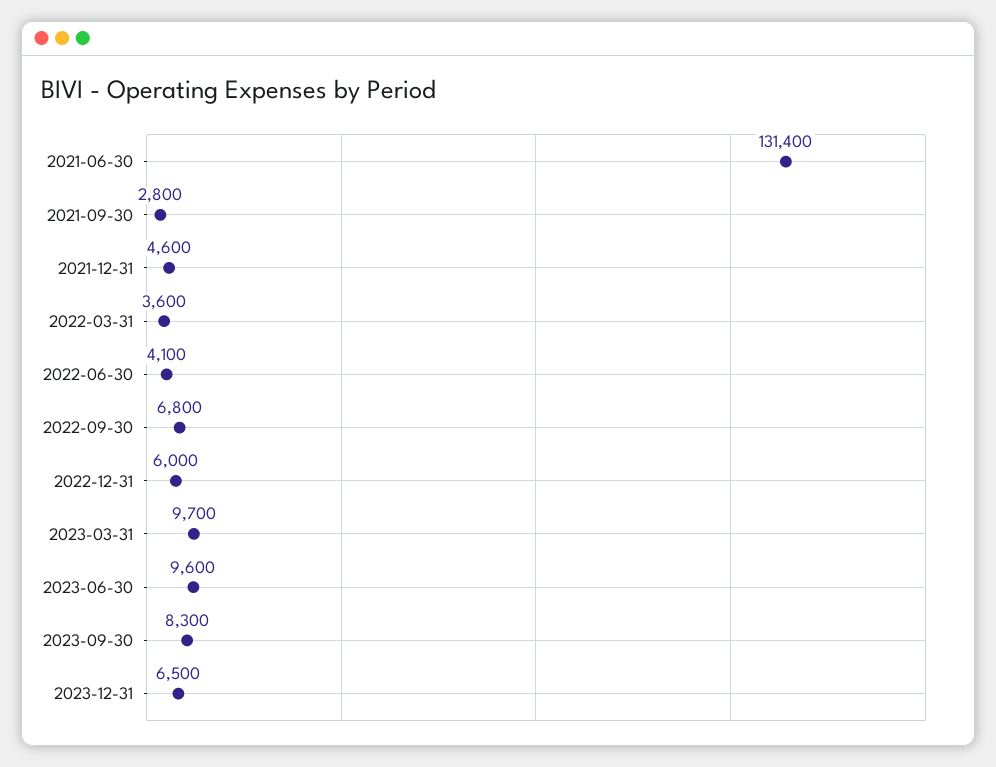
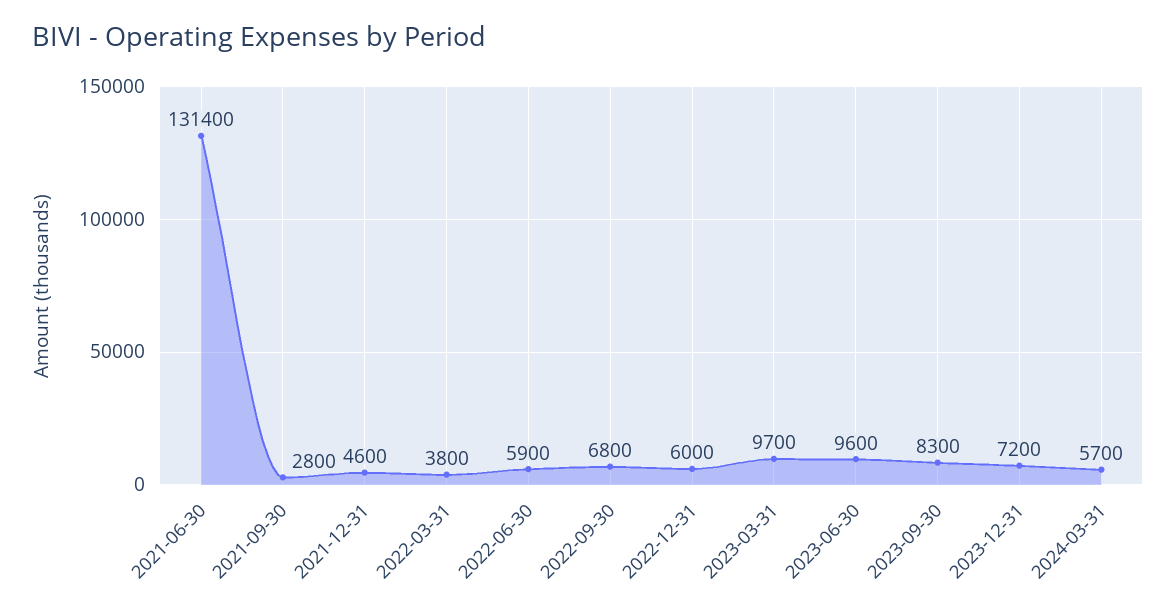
2022-03-31: 3600 -> 3800
2022-06-30: 4100 -> 5900
2023-12-31: 6500 -> 7200
2024-03-31: none -> 5700

